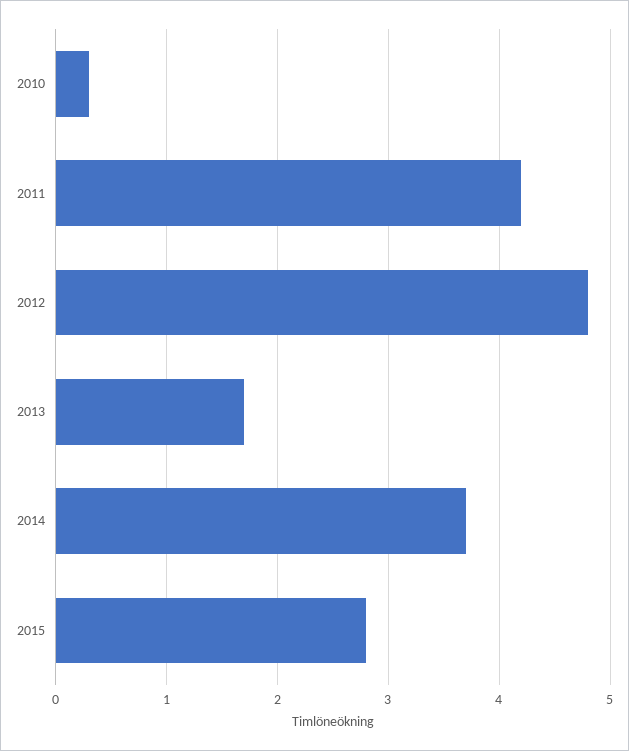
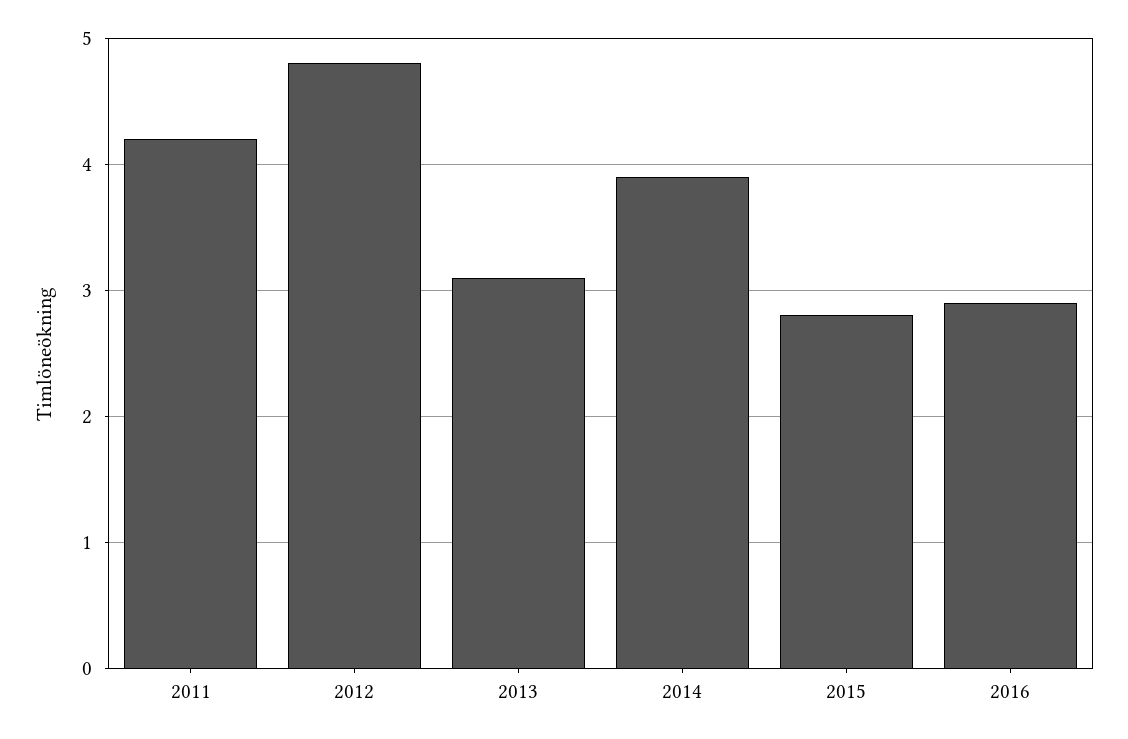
2010: 0.3 -> none
2013: 1.7 -> 3.1
2014: 3.7 -> 3.9
2016: none -> 2.9

